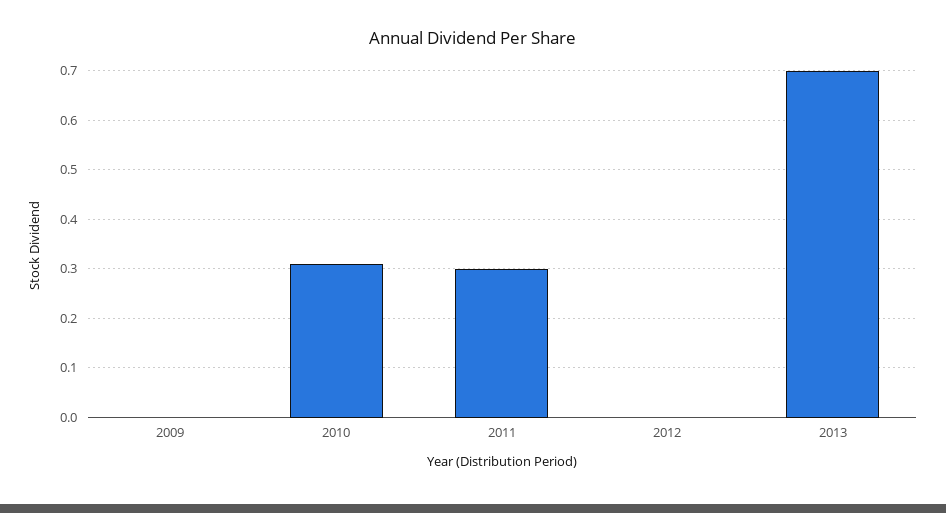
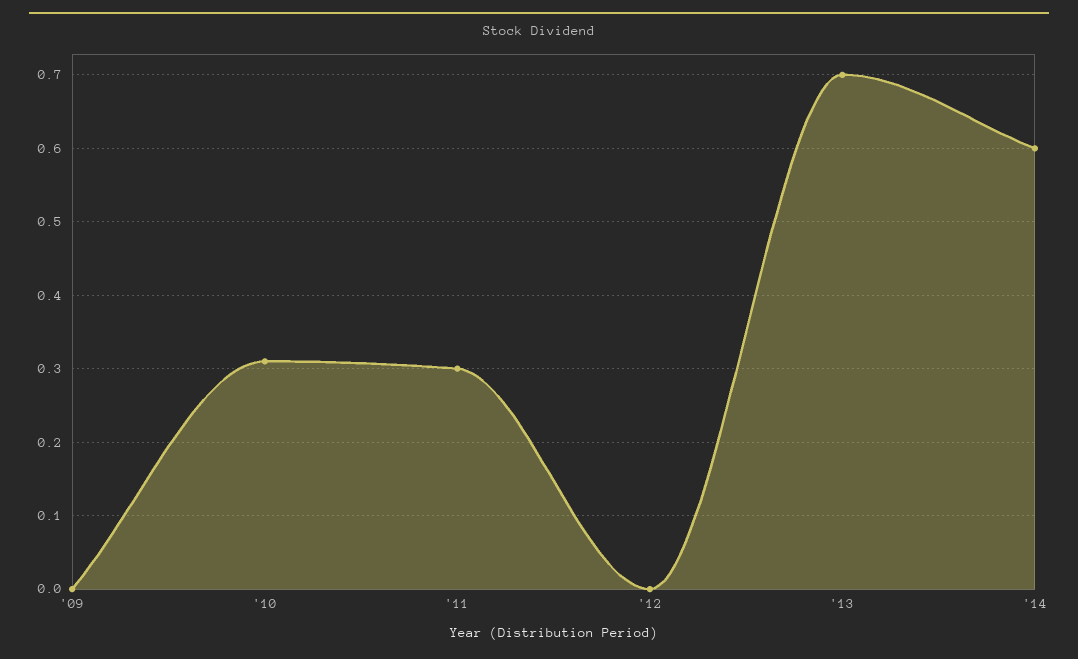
'14: none -> 0.6

